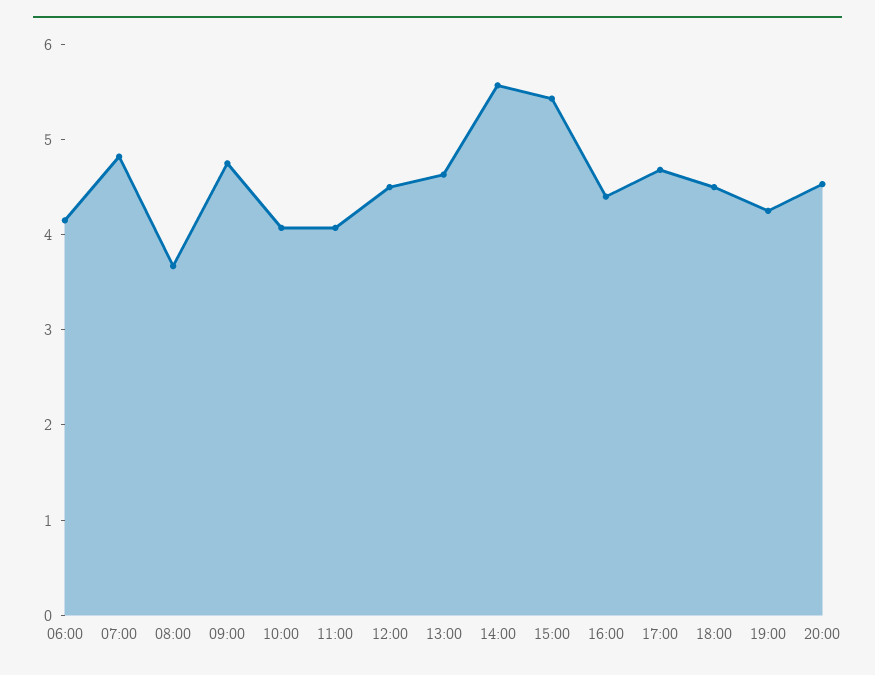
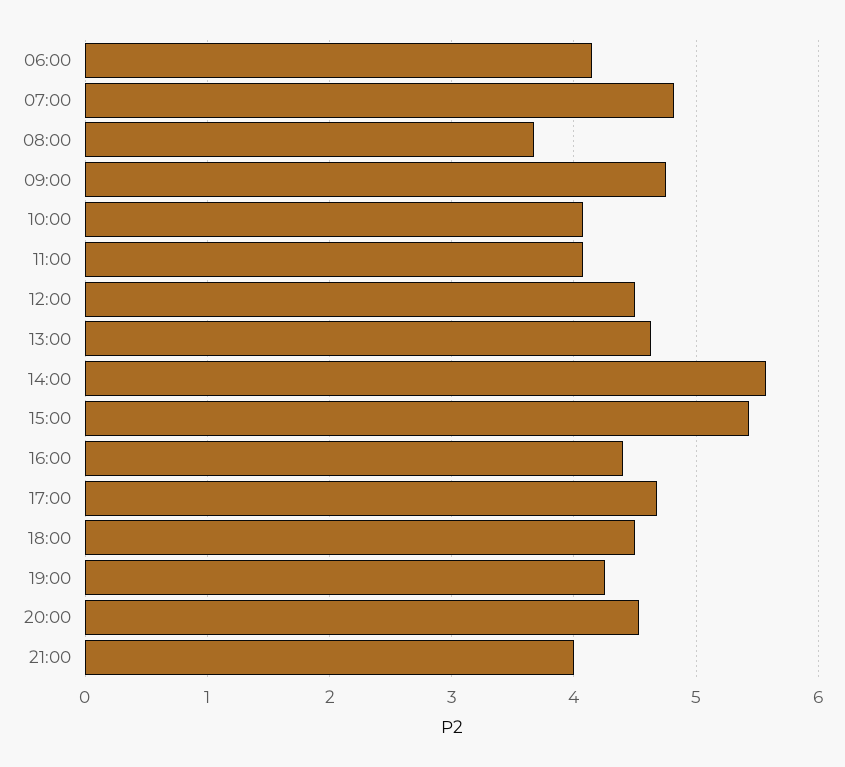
21:00: none -> 4

